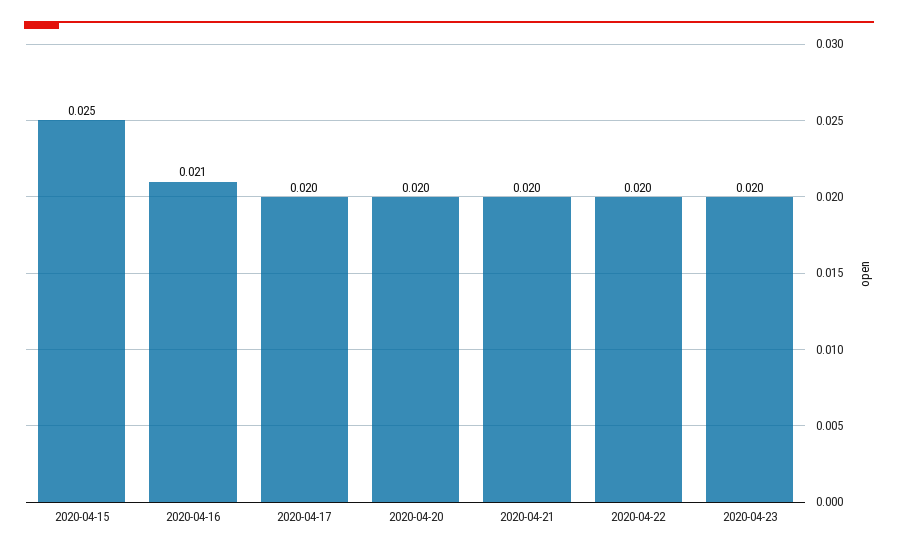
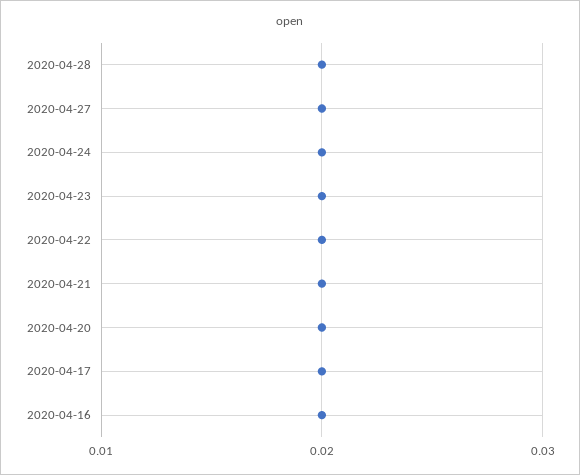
2020-04-15: 0.025 -> none
2020-04-16: 0.021 -> 0.02
2020-04-28: none -> 0.02
2020-04-27: none -> 0.02
2020-04-24: none -> 0.02

